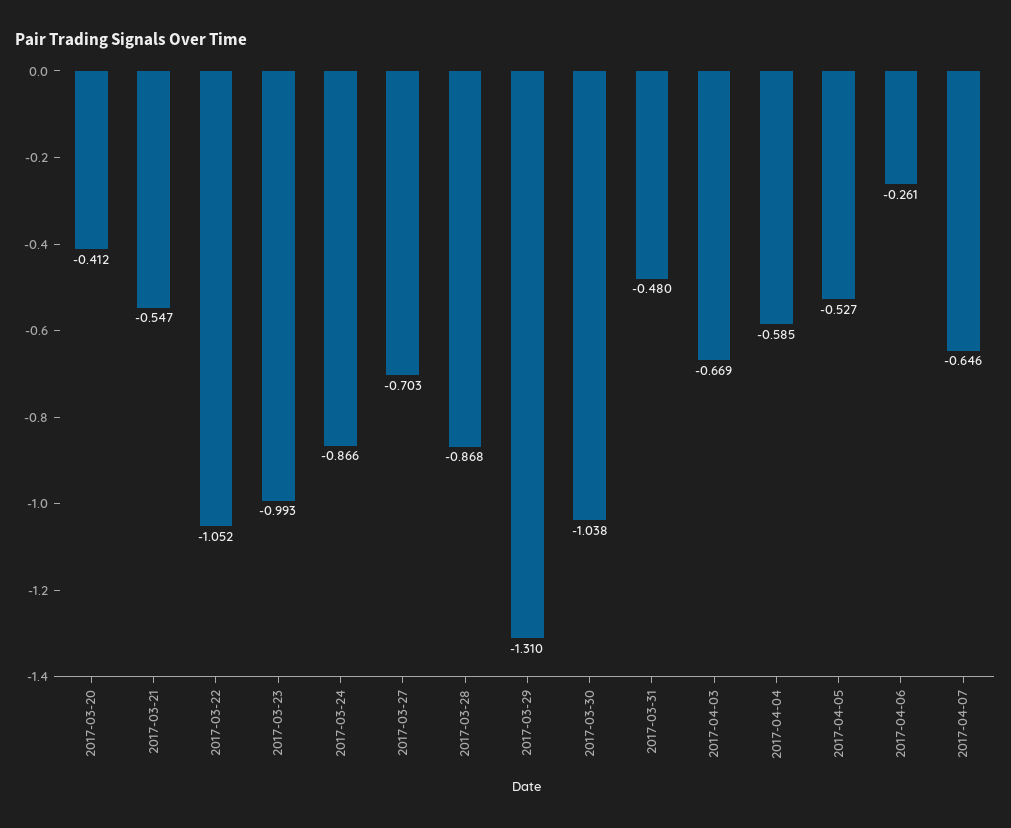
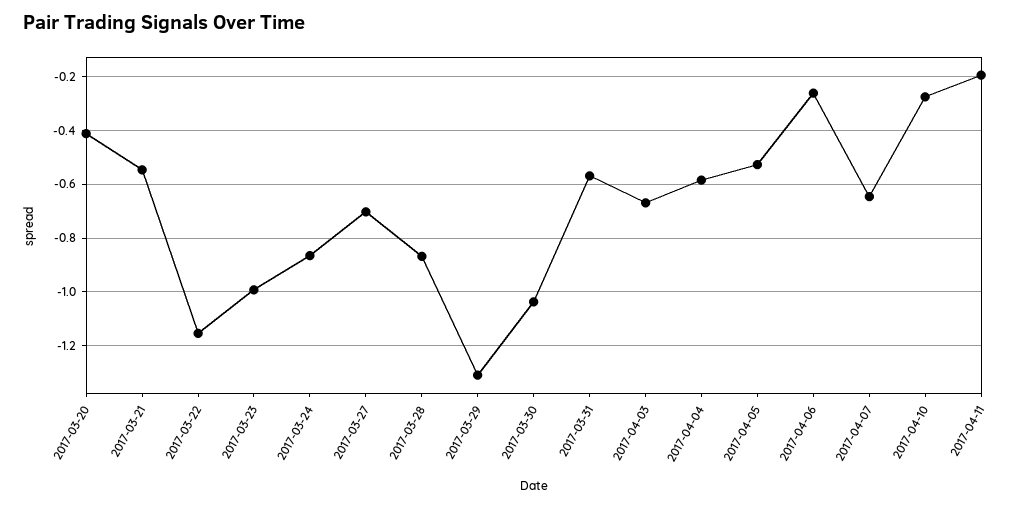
2017-03-22: -1.052 -> -1.15
2017-03-31: -0.48 -> -0.575
2017-04-10: none -> -0.275
2017-04-11: none -> -0.2

